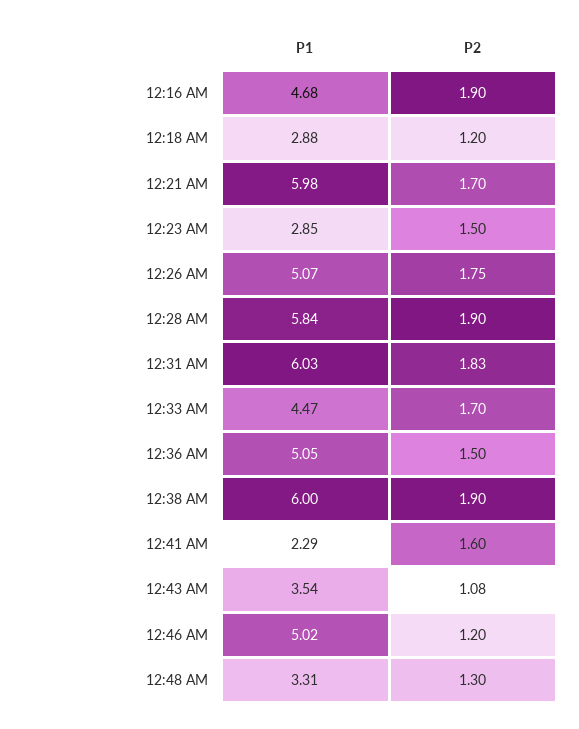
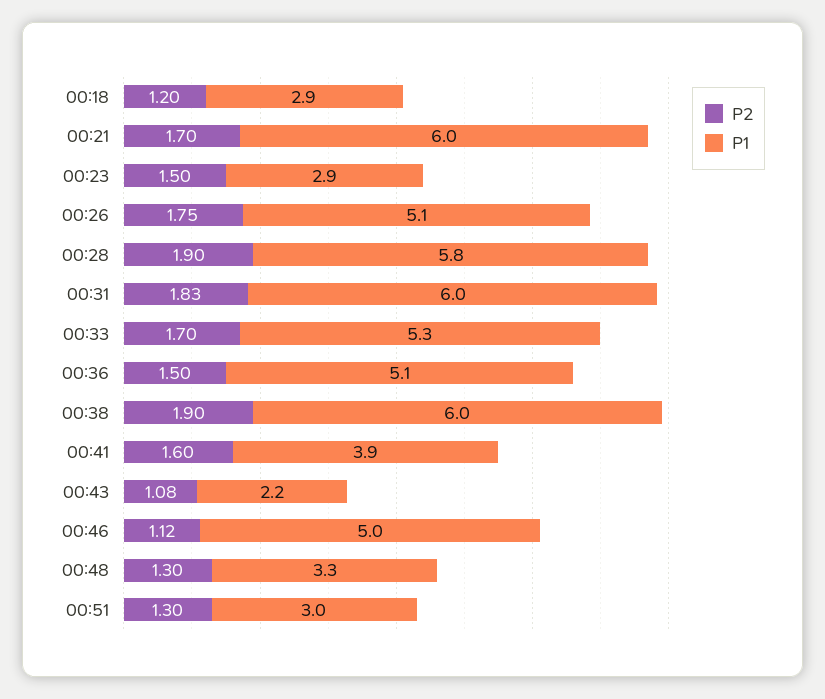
P1, 12:16 AM: 4.68 -> none
P2, 12:16 AM: 1.9 -> none
P1, 12:33 AM: 4.47 -> 5.3
P1, 12:41 AM: 2.29 -> 3.9
P1, 12:43 AM: 3.54 -> 2.2
P2, 12:46 AM: 1.2 -> 1.12
P2, 00:51: none -> 1.3
P1, 00:51: none -> 3

